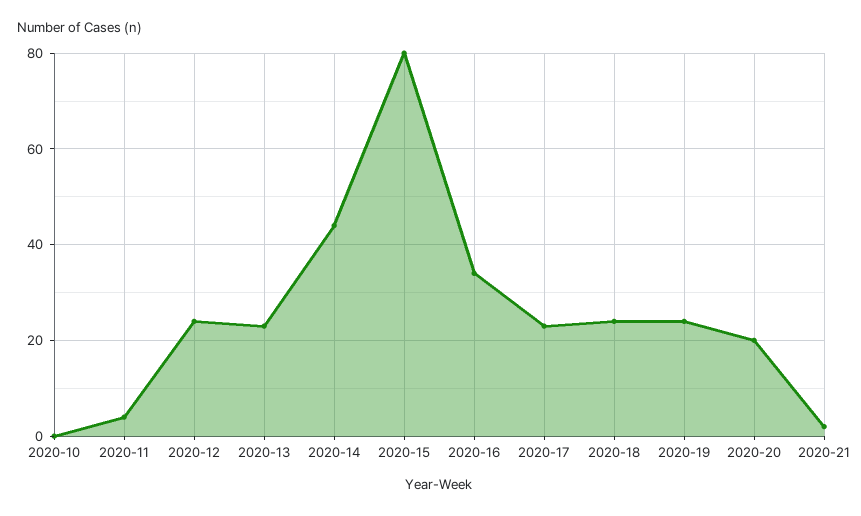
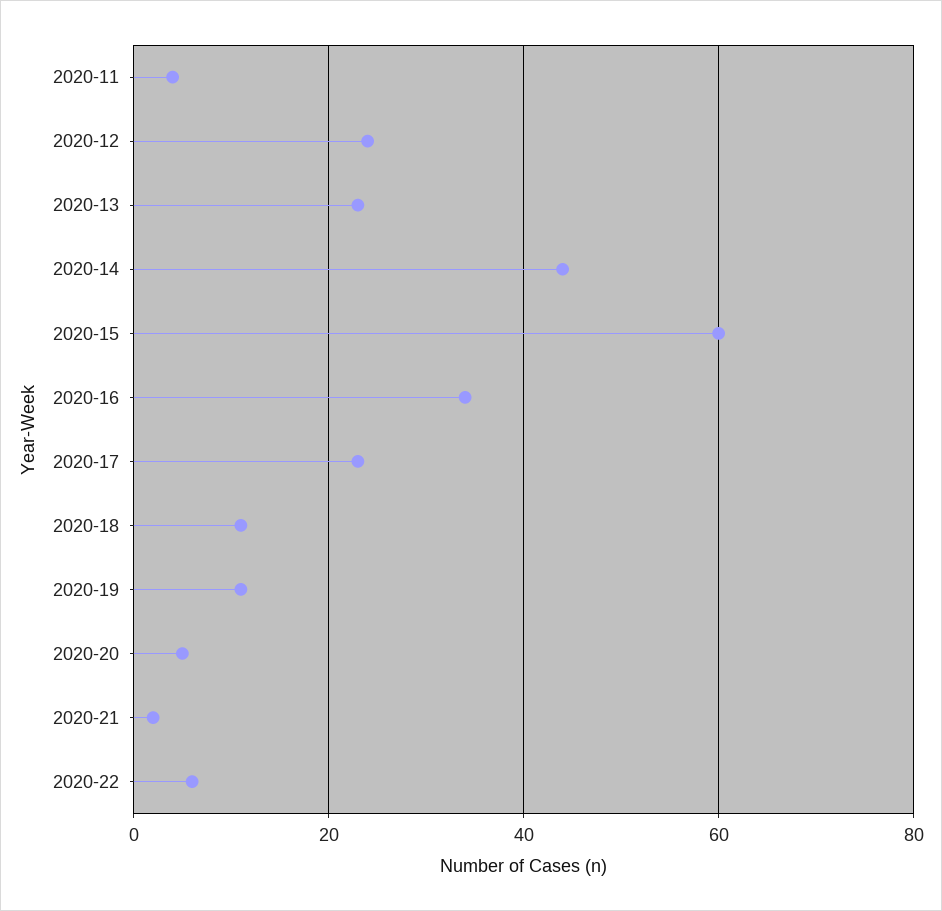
2020-10: 0 -> none
2020-15: 80 -> 60
2020-18: 25 -> 10
2020-19: 25 -> 10
2020-20: 20 -> 5
2020-22: none -> 5

